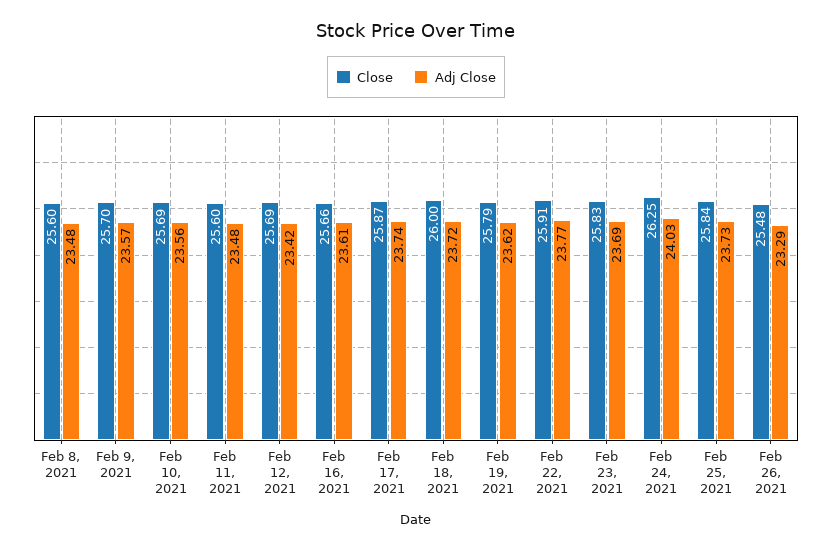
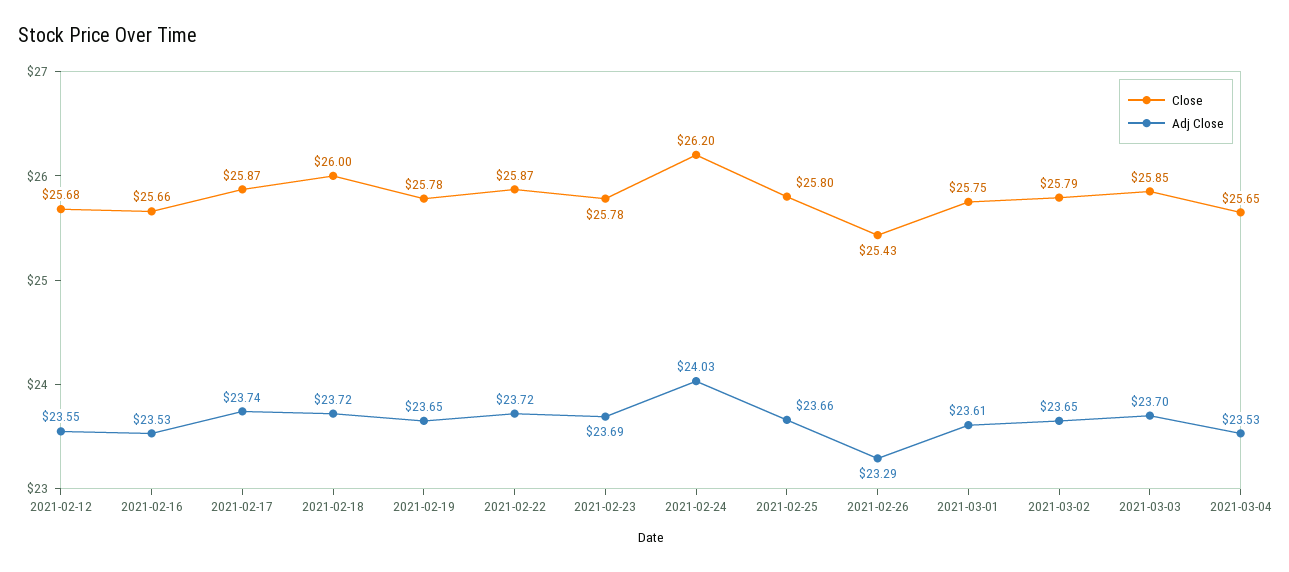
Close, Feb 8, 2021: 25.6 -> none
Adj Close, Feb 8, 2021: 23.48 -> none
Close, Feb 9, 2021: 25.7 -> none
Adj Close, Feb 9, 2021: 23.57 -> none
Close, Feb 10, 2021: 25.69 -> none
Adj Close, Feb 10, 2021: 23.56 -> none
Close, Feb 11, 2021: 25.6 -> none
Adj Close, Feb 11, 2021: 23.48 -> none
Close, Feb 12, 2021: 25.69 -> 25.68
Adj Close, Feb 12, 2021: 23.42 -> 23.55
Adj Close, Feb 16, 2021: 23.61 -> 23.53
Close, Feb 19, 2021: 25.79 -> 25.78
Adj Close, Feb 19, 2021: 23.62 -> 23.65
Close, Feb 22, 2021: 25.91 -> 25.87
Adj Close, Feb 22, 2021: 23.77 -> 23.72
Close, Feb 23, 2021: 25.83 -> 25.78
Close, Feb 24, 2021: 26.25 -> 26.2
Close, Feb 25, 2021: 25.84 -> 25.8
Adj Close, Feb 25, 2021: 23.73 -> 23.66
Close, Feb 26, 2021: 25.48 -> 25.43
Close, 2021-03-01: none -> 25.75
Adj Close, 2021-03-01: none -> 23.61
Close, 2021-03-02: none -> 25.79
Adj Close, 2021-03-02: none -> 23.65
Close, 2021-03-03: none -> 25.85
Adj Close, 2021-03-03: none -> 23.7
Close, 2021-03-04: none -> 25.65
Adj Close, 2021-03-04: none -> 23.53

